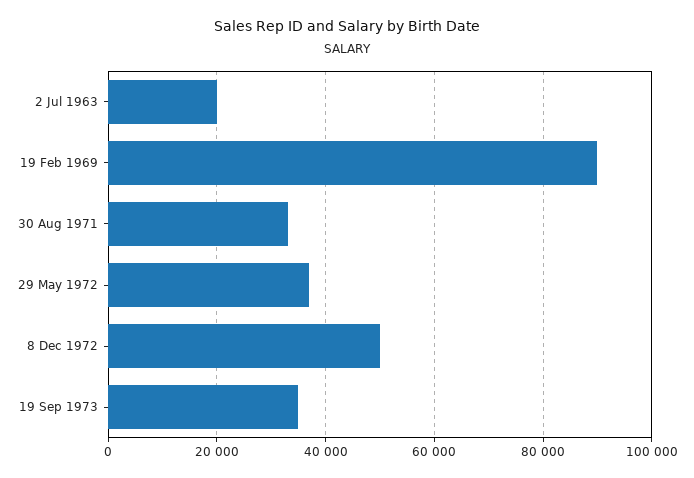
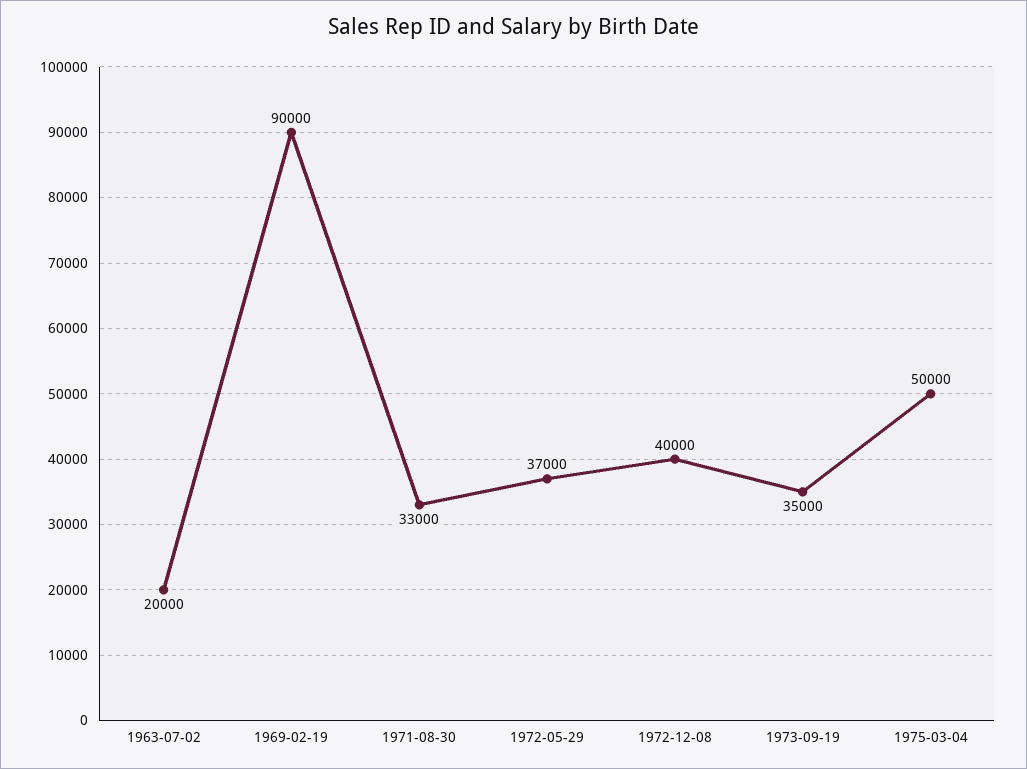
8 Dec 1972: 50000 -> 40000
1975-03-04: none -> 50000

